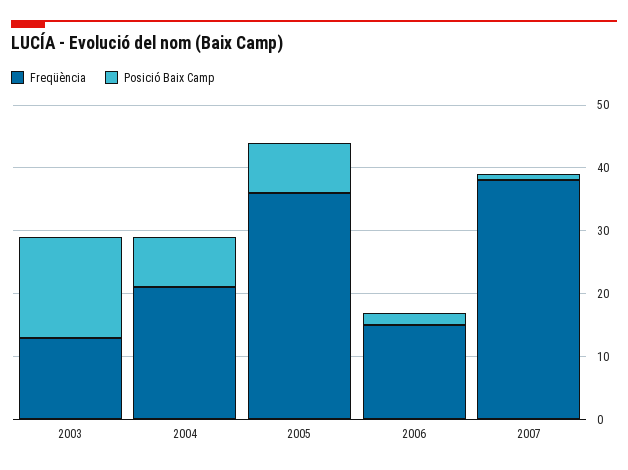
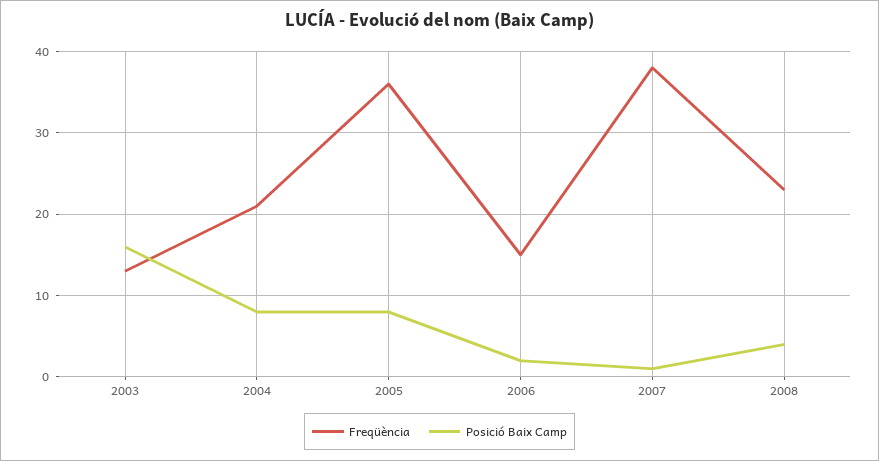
Freqüència, 2008: none -> 23
Posició Baix Camp, 2008: none -> 4

